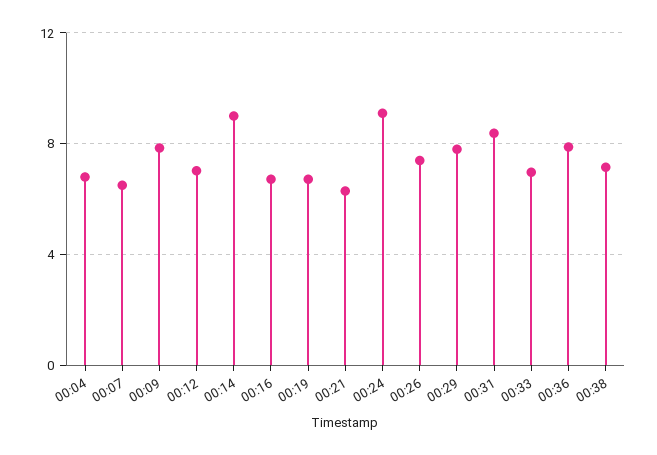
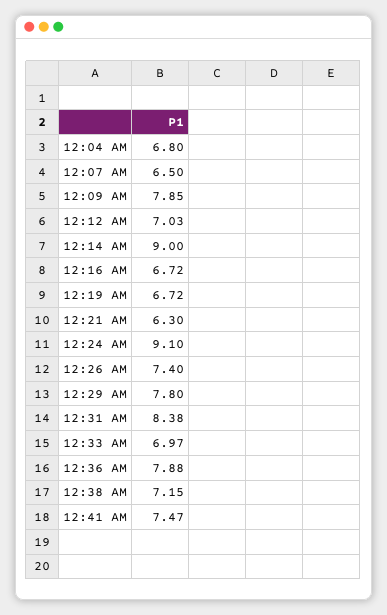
12:41 AM: none -> 7.47

